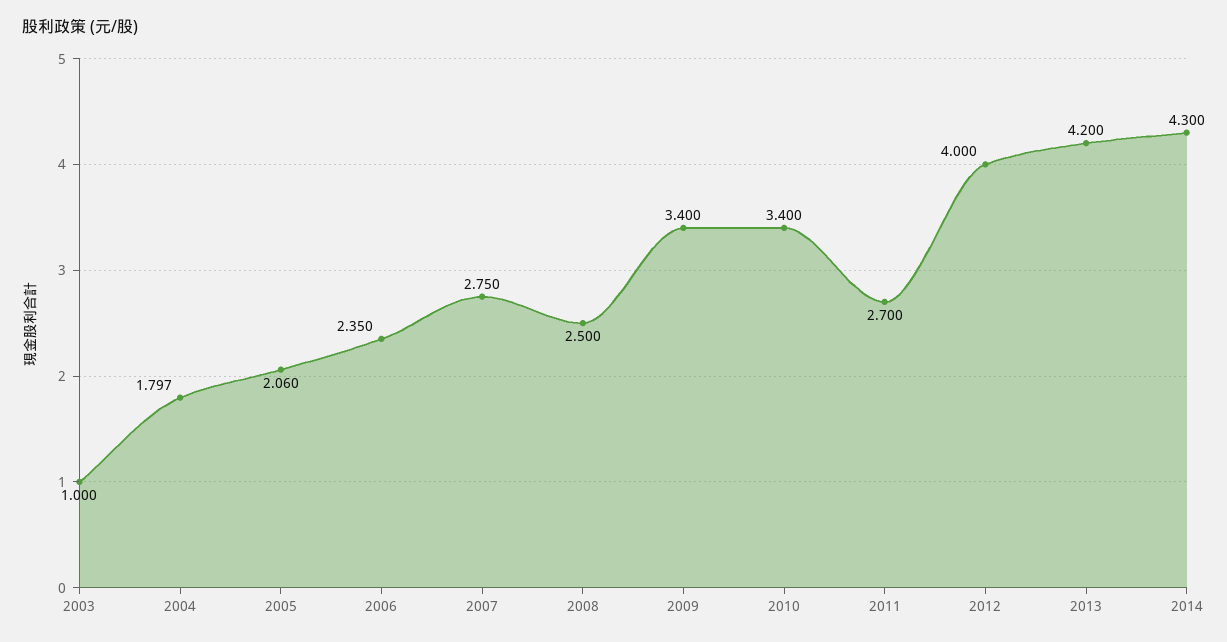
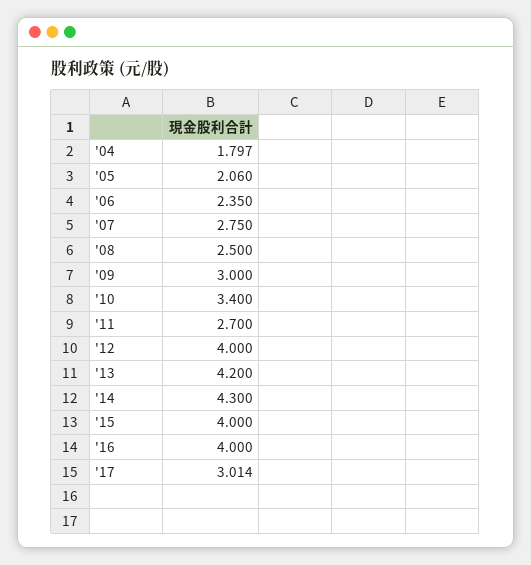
2003: 1 -> none
2009: 3.4 -> 3
'15: none -> 4
'16: none -> 4
'17: none -> 3.014

